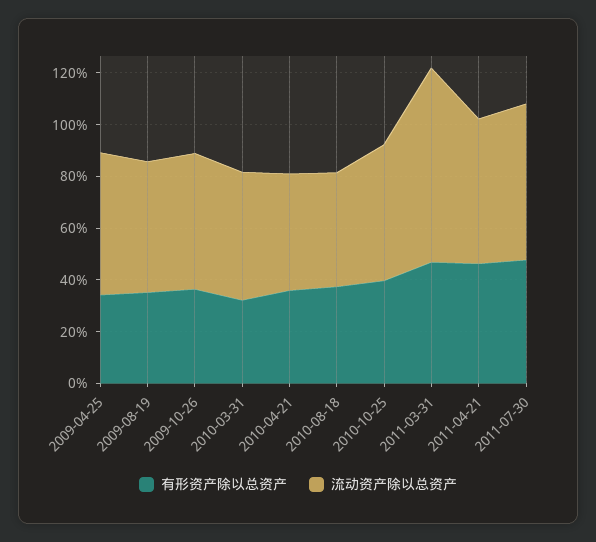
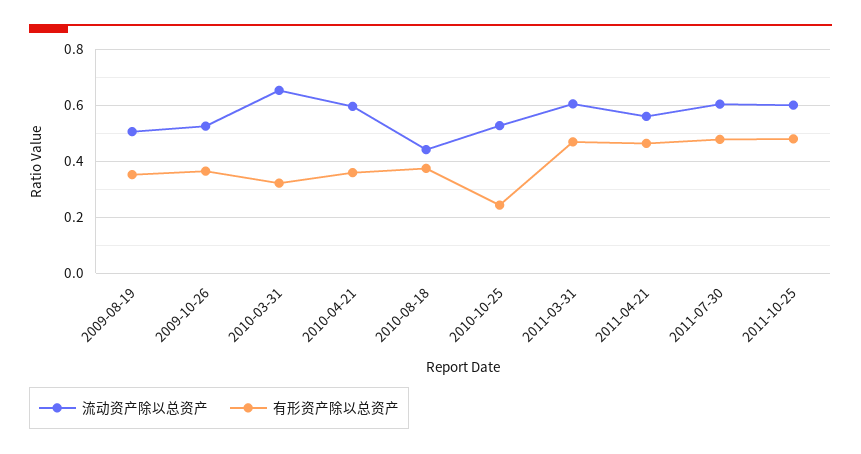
有形资产除以总资产, 2009-04-25: 0.35 -> none
流动资产除以总资产, 2009-04-25: 0.55 -> none
流动资产除以总资产, 2010-03-31: 0.5 -> 0.65
流动资产除以总资产, 2010-04-21: 0.45 -> 0.6
有形资产除以总资产, 2010-10-25: 0.4 -> 0.25
流动资产除以总资产, 2011-03-31: 0.75 -> 0.6
流动资产除以总资产, 2011-10-25: none -> 0.6
有形资产除以总资产, 2011-10-25: none -> 0.475

